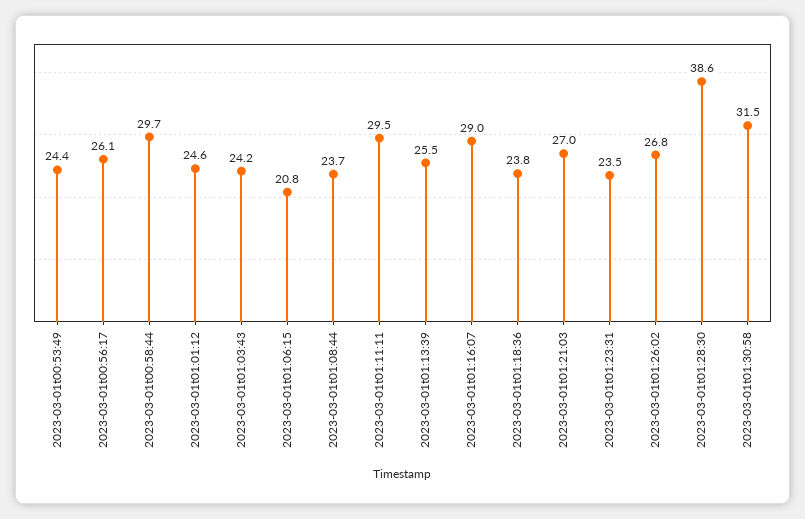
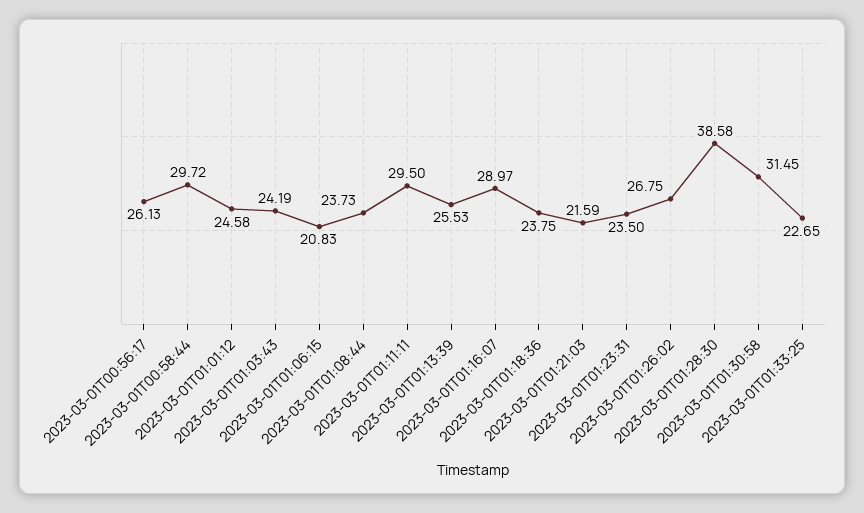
2023-03-01t00:53:49: 24.4 -> none
2023-03-01t01:21:03: 27 -> 21.59
2023-03-01T01:33:25: none -> 22.65

